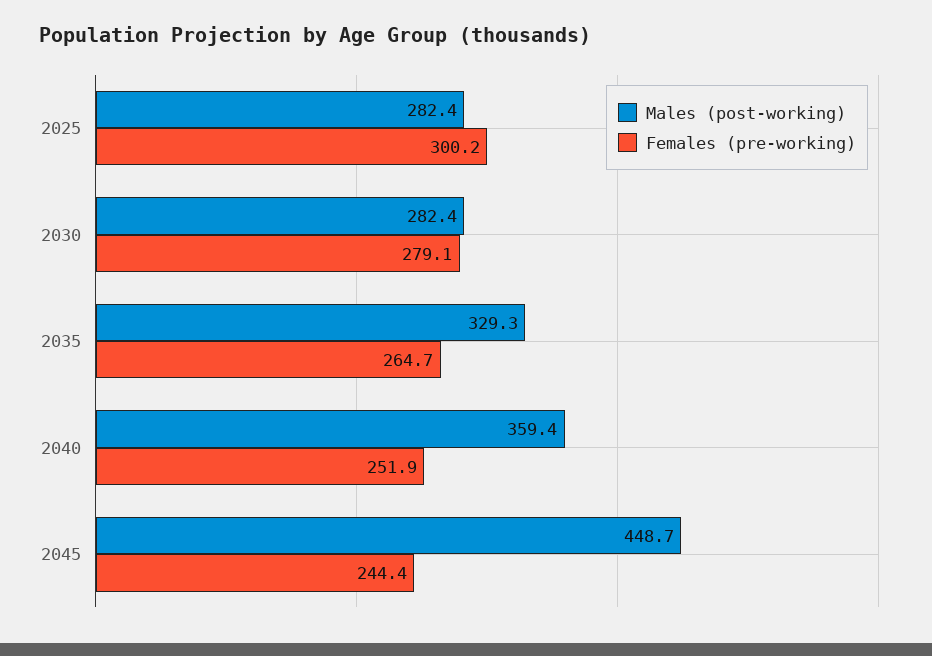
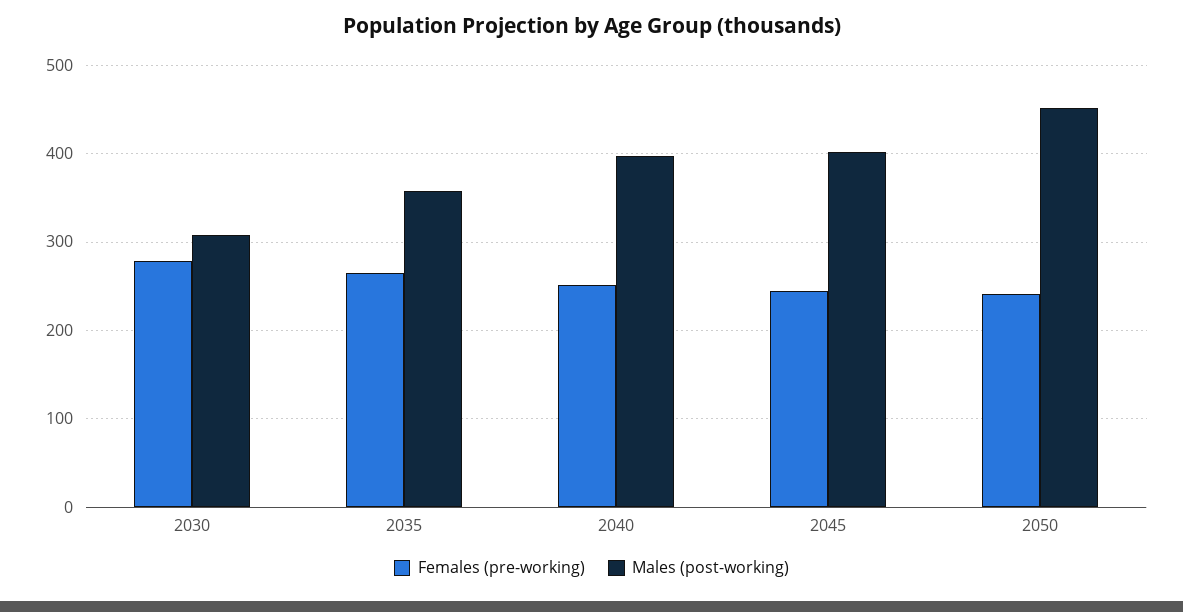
Males (post-working), 2025: 282.4 -> none
Females (pre-working), 2025: 300.2 -> none
Males (post-working), 2030: 282.4 -> 310
Males (post-working), 2035: 329.3 -> 360
Males (post-working), 2040: 359.4 -> 400
Males (post-working), 2045: 448.7 -> 400
Females (pre-working), 2050: none -> 240
Males (post-working), 2050: none -> 450

